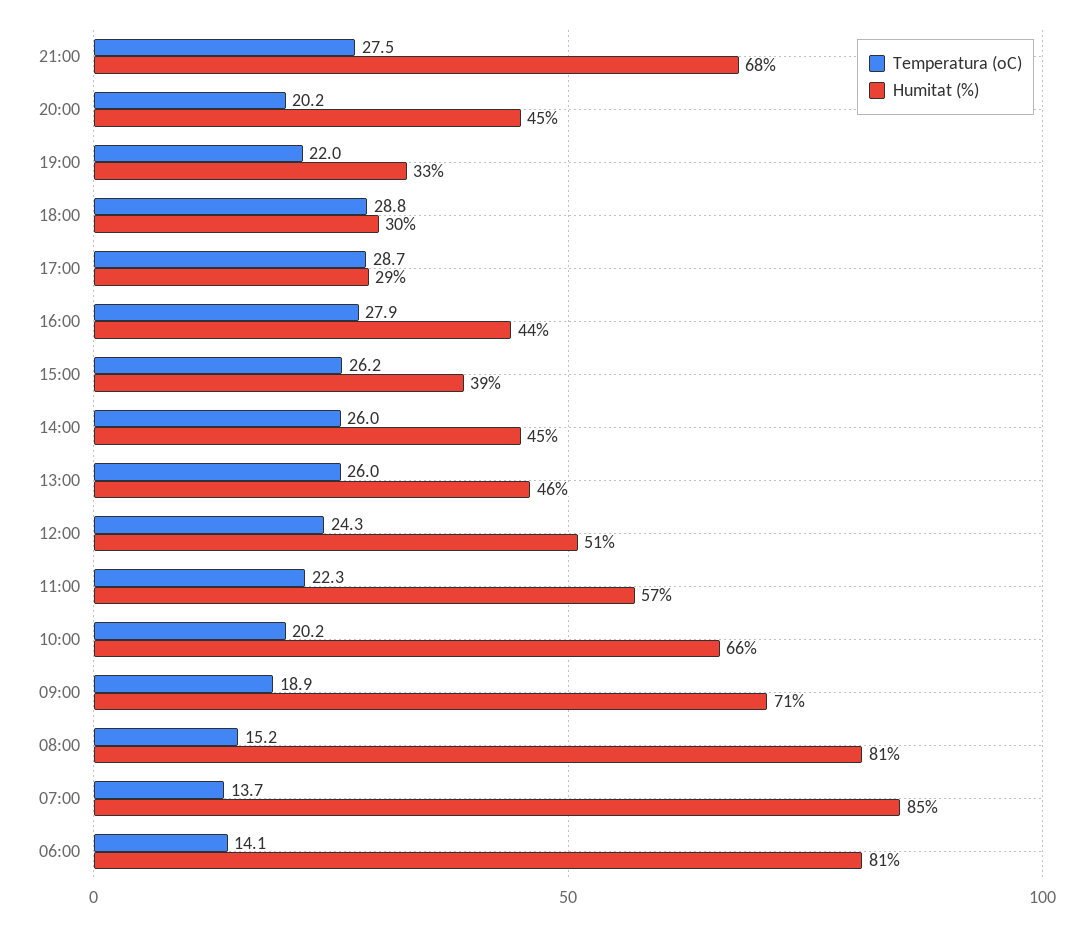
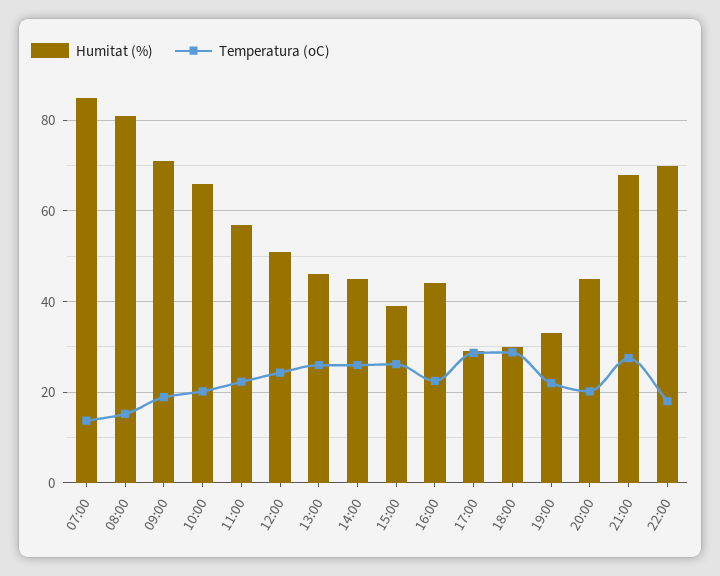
Temperatura (oC), 16:00: 27.9 -> 22
Temperatura (oC), 06:00: 14.1 -> none
Humitat (%), 06:00: 81 -> none
Humitat (%), 22:00: none -> 70
Temperatura (oC), 22:00: none -> 18

